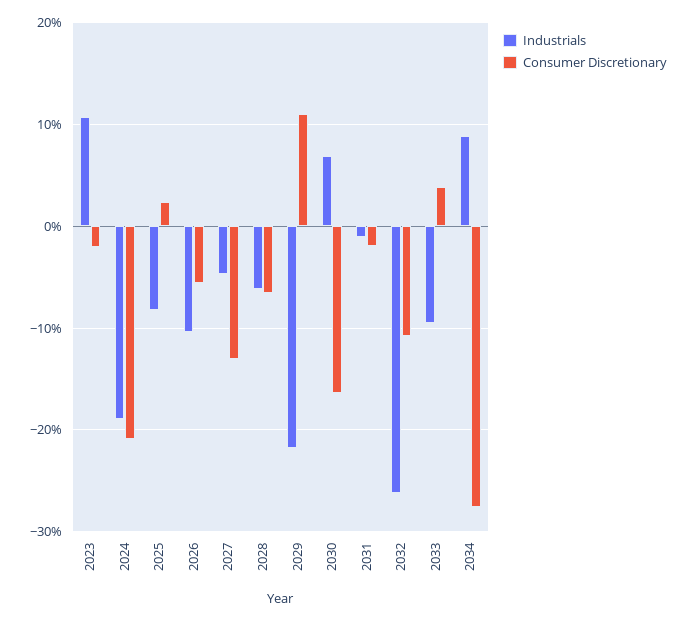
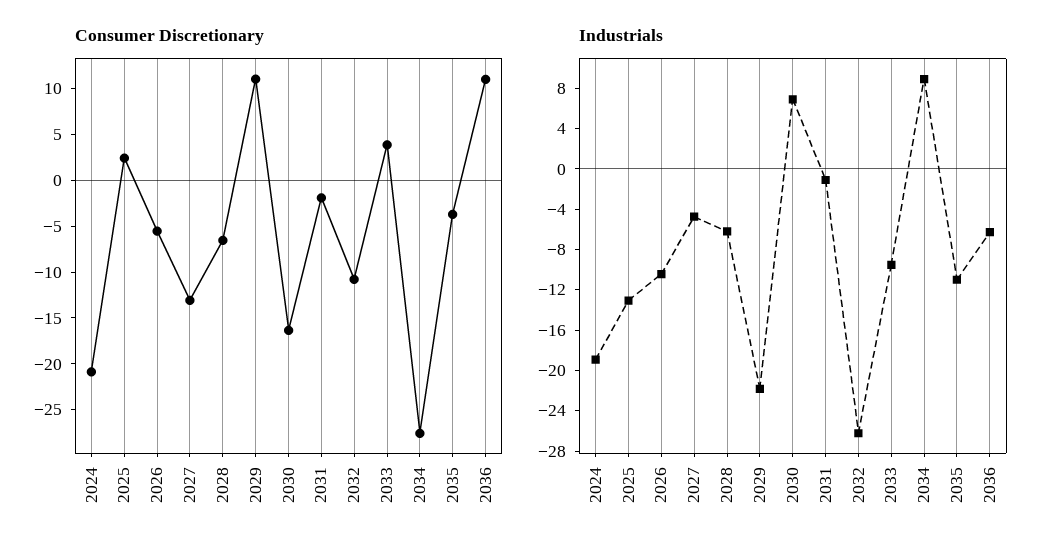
Industrials, 2023: 11 -> none
Consumer Discretionary, 2023: -2 -> none
Industrials, 2025: -8 -> -13
Consumer Discretionary, 2035: none -> -4
Consumer Discretionary, 2036: none -> 11
Industrials, 2035: none -> -11
Industrials, 2036: none -> -6

